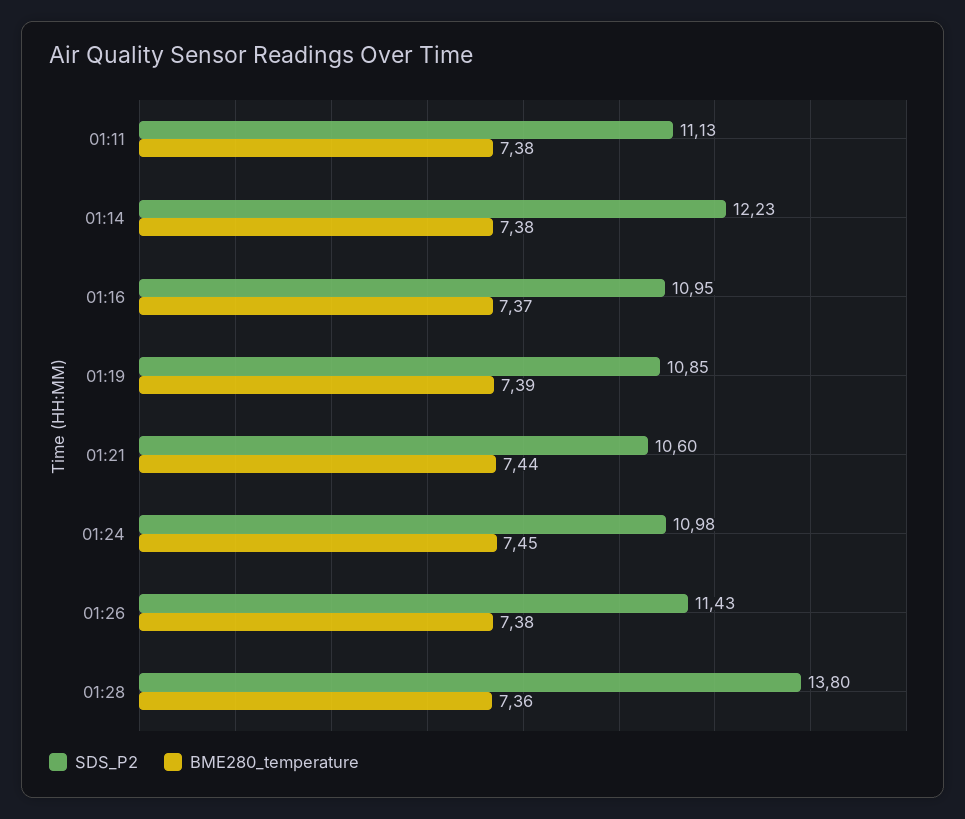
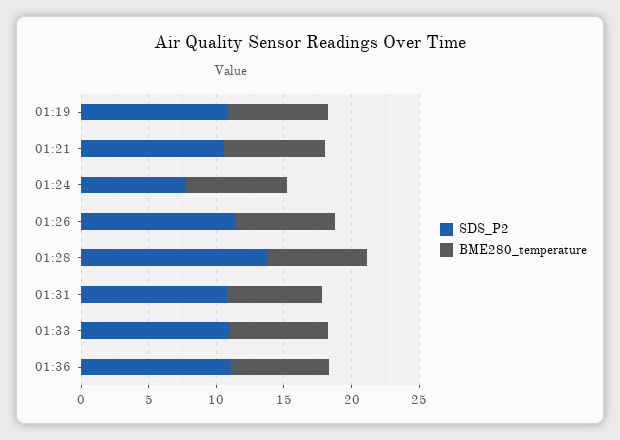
SDS_P2, 01:11: 11.13 -> none
BME280_temperature, 01:11: 7.38 -> none
SDS_P2, 01:14: 12.23 -> none
BME280_temperature, 01:14: 7.38 -> none
SDS_P2, 01:16: 10.95 -> none
BME280_temperature, 01:16: 7.37 -> none
SDS_P2, 01:24: 10.98 -> 8
SDS_P2, 01:31: none -> 11
BME280_temperature, 01:31: none -> 7
SDS_P2, 01:33: none -> 11
BME280_temperature, 01:33: none -> 7
SDS_P2, 01:36: none -> 11
BME280_temperature, 01:36: none -> 7

